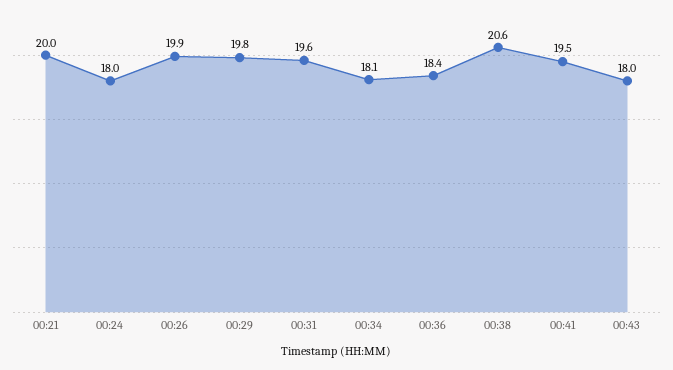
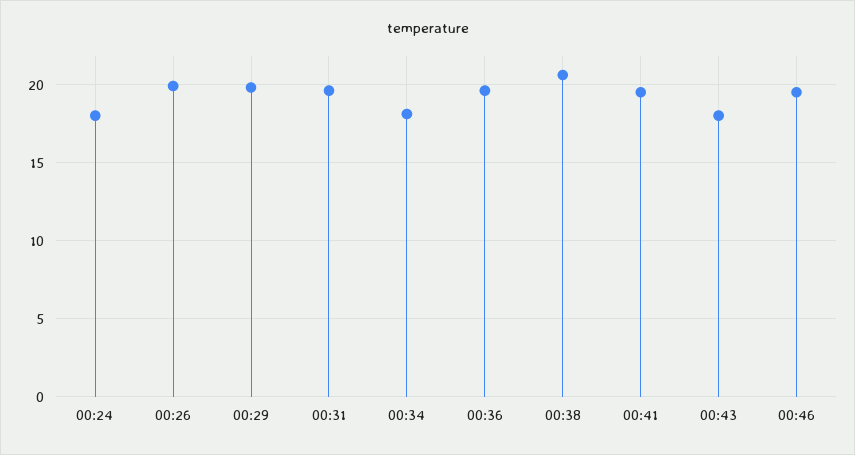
00:21: 20 -> none
00:36: 18.4 -> 19.5
00:46: none -> 19.5

